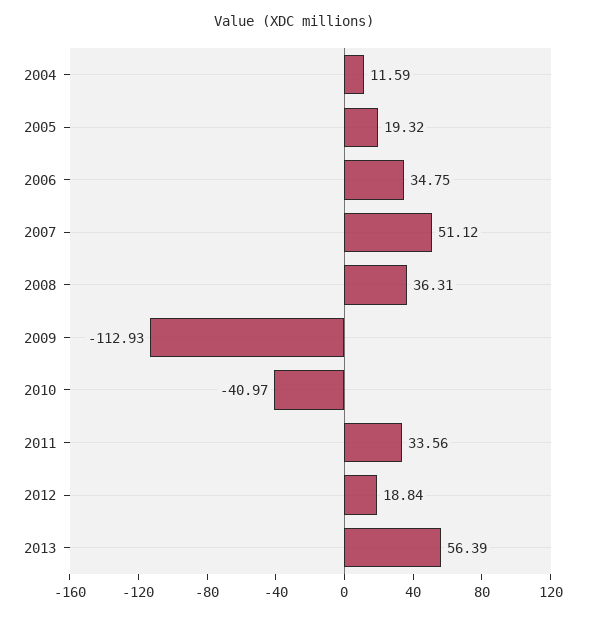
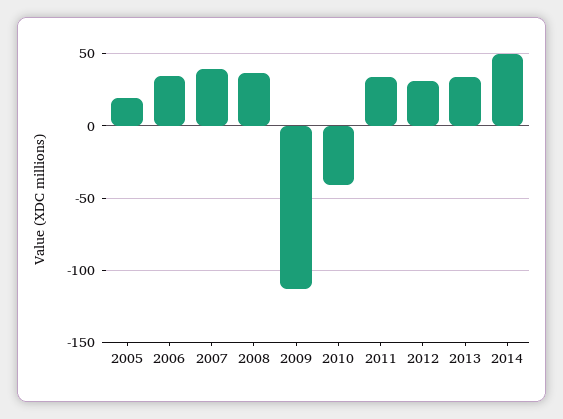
2004: 11.59 -> none
2007: 51.12 -> 40
2012: 18.84 -> 30
2013: 56.39 -> 35
2014: none -> 50

